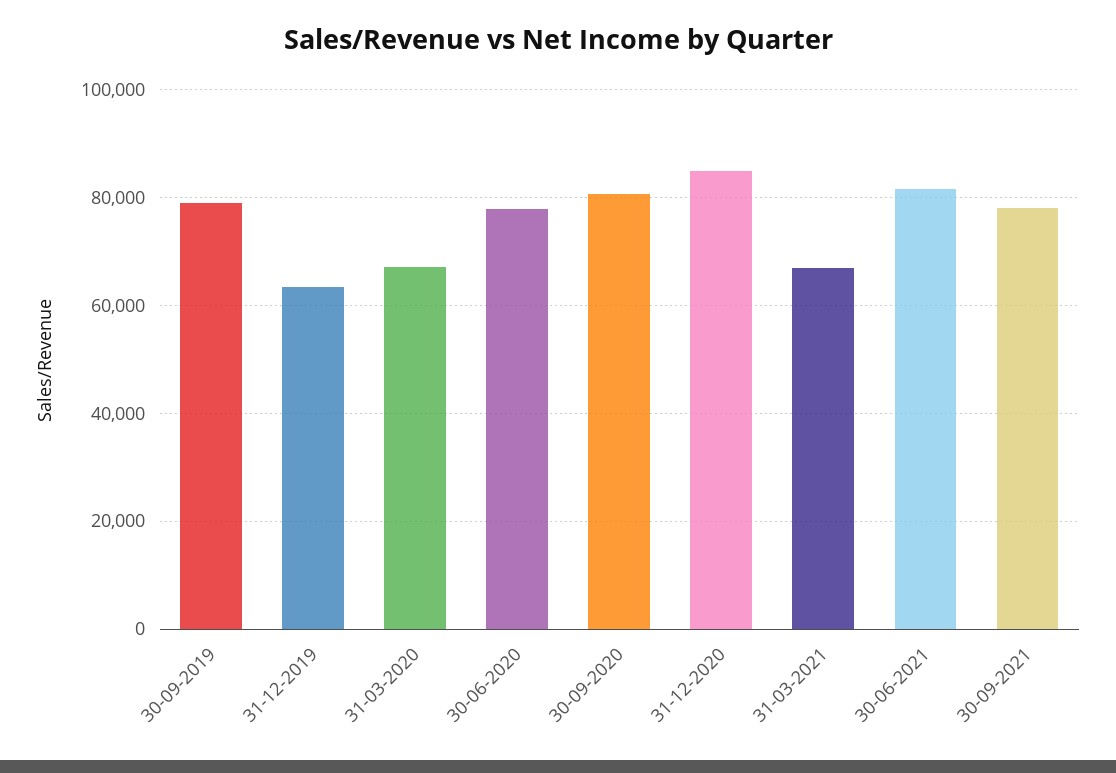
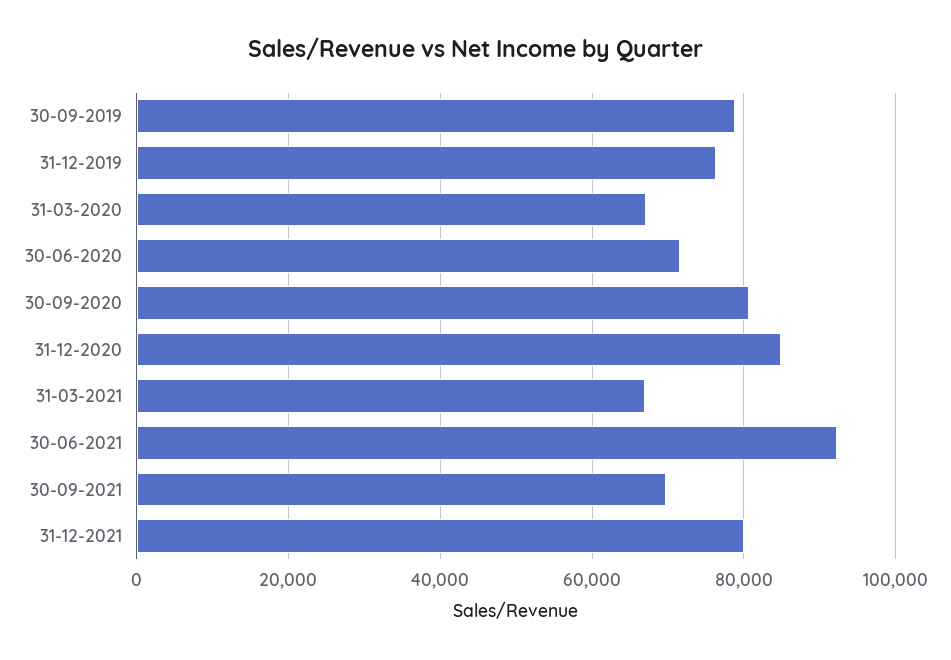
31-12-2019: 64000 -> 76000
30-06-2020: 78000 -> 72000
30-06-2021: 82000 -> 92000
30-09-2021: 78000 -> 70000
31-12-2021: none -> 80000

